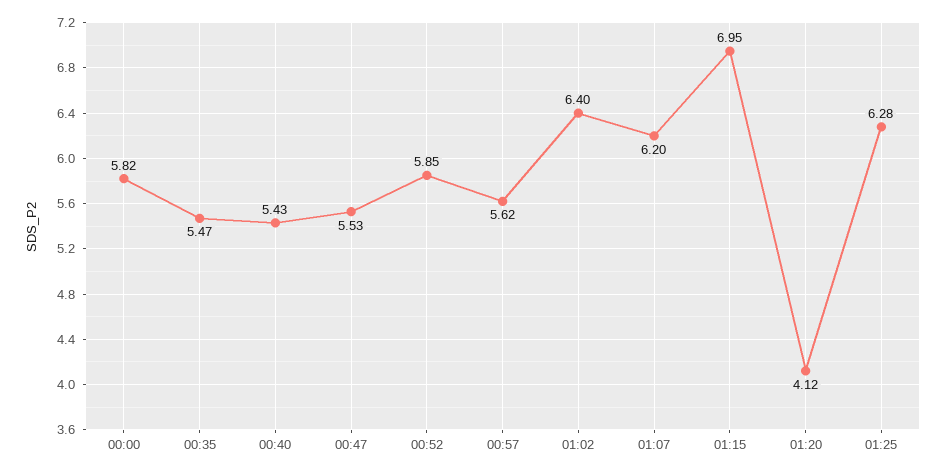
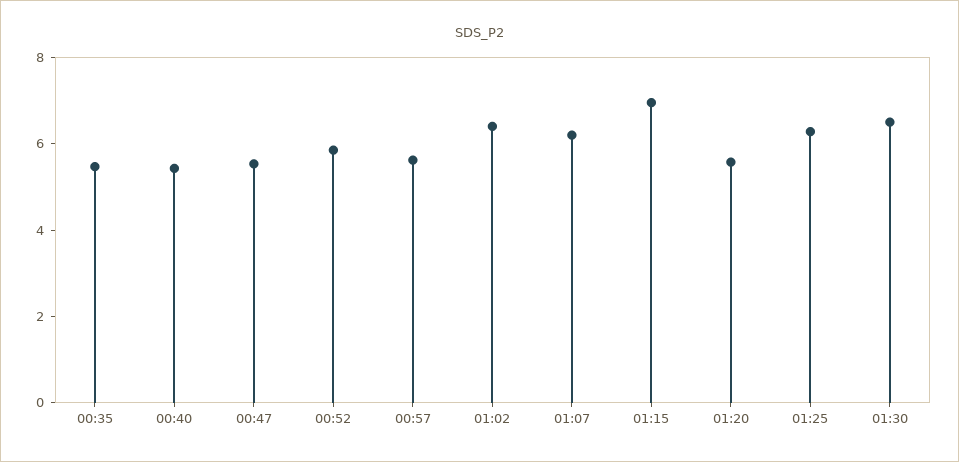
00:00: 5.82 -> none
01:20: 4.12 -> 5.5
01:30: none -> 6.5

